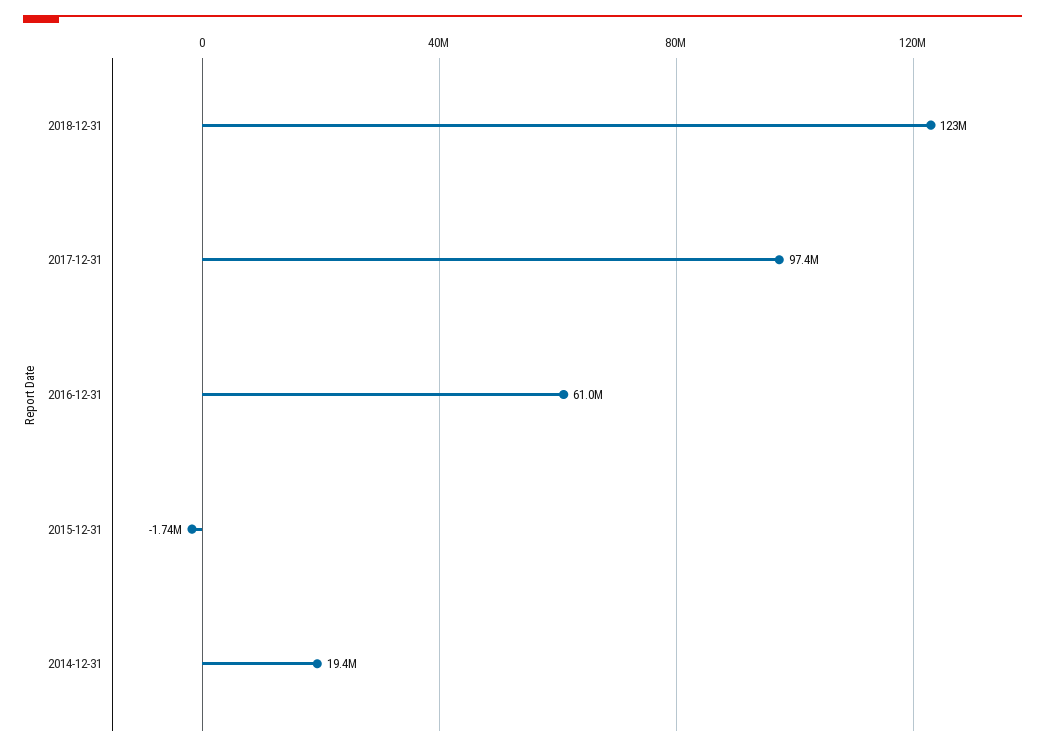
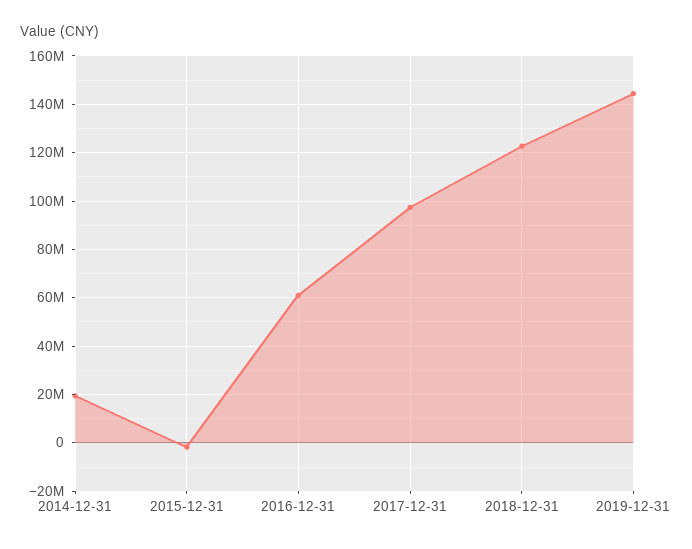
2019-12-31: none -> 145000000

